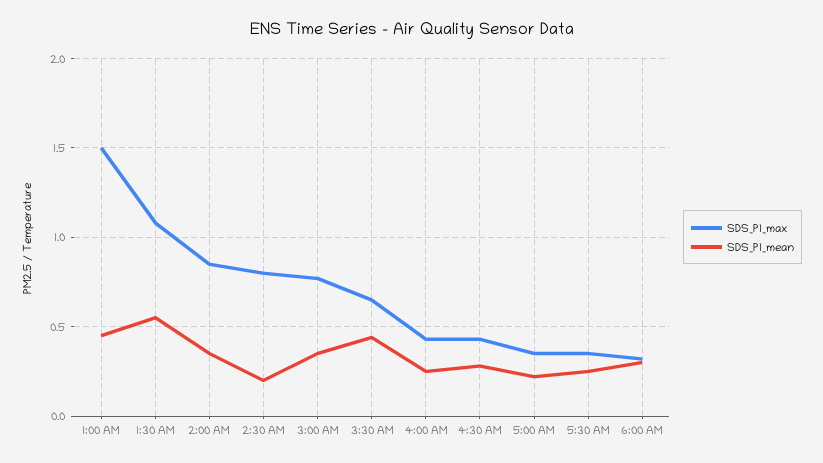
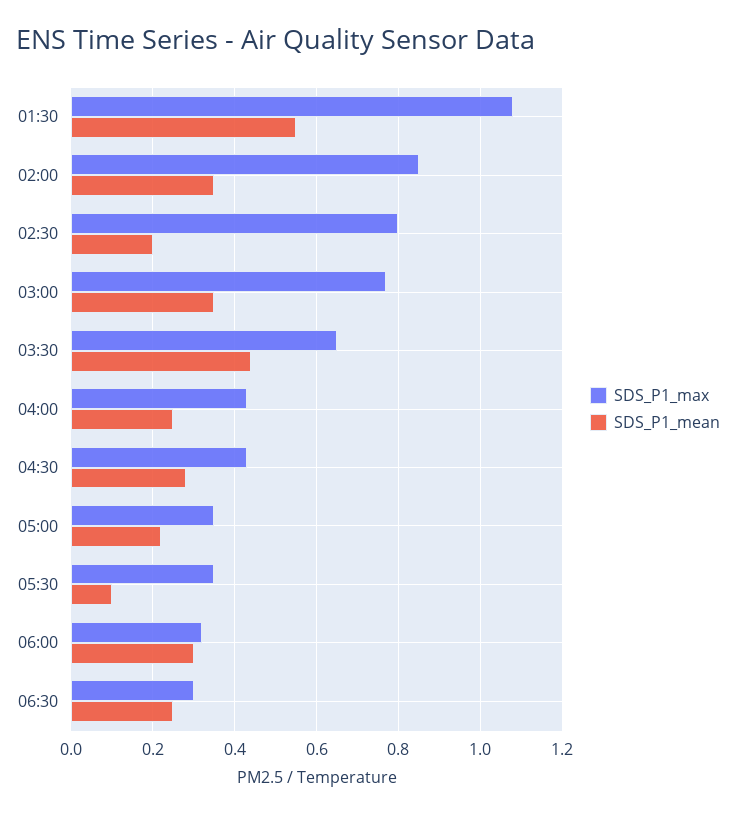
SDS_P1_max, 1:00 AM: 1.5 -> none
SDS_P1_mean, 1:00 AM: 0.45 -> none
SDS_P1_mean, 5:30 AM: 0.25 -> 0.1
SDS_P1_max, 06:30: none -> 0.3
SDS_P1_mean, 06:30: none -> 0.25

